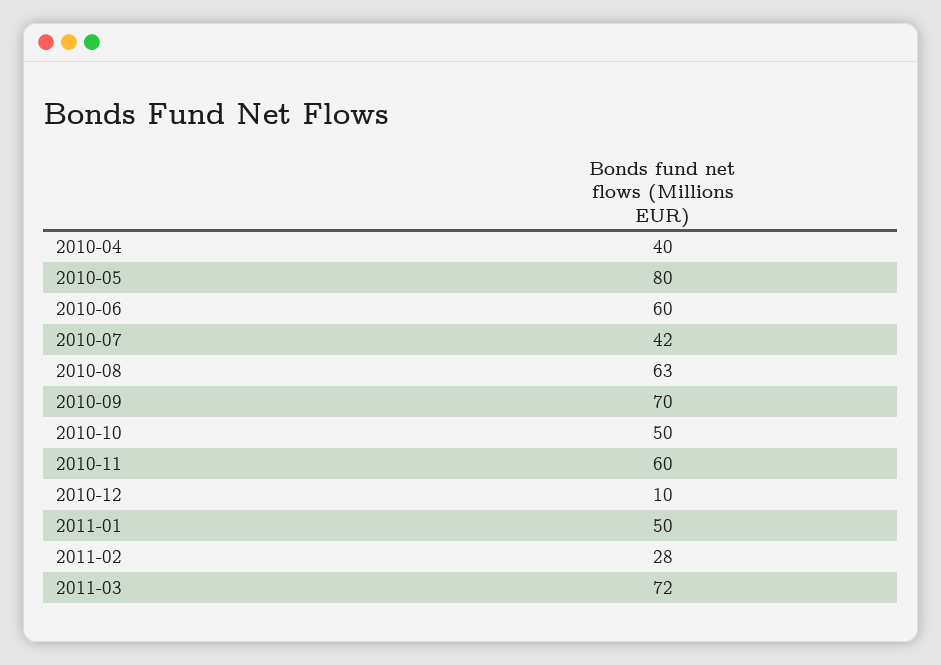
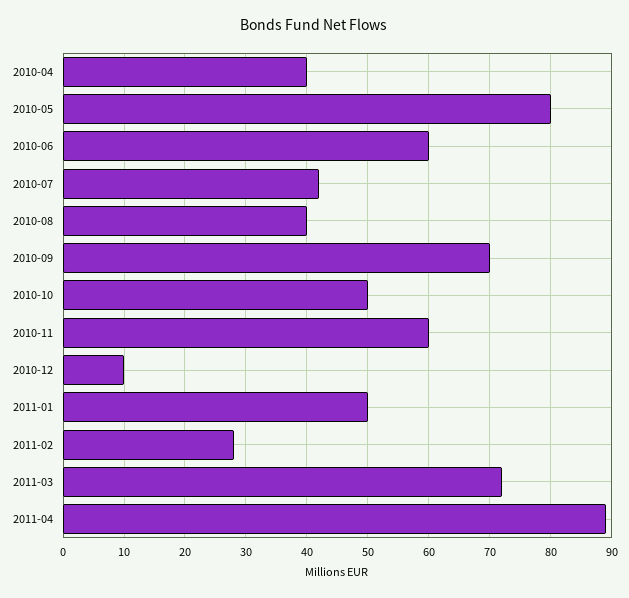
2010-08: 63 -> 40
2011-04: none -> 89

